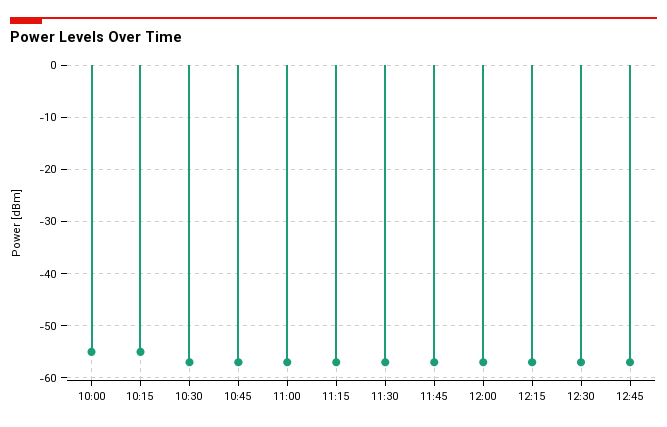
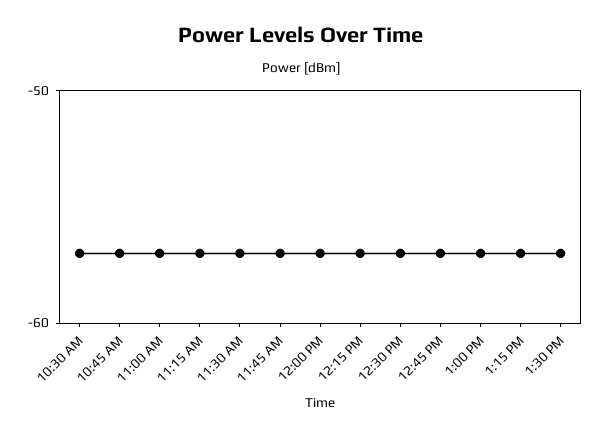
10:00: -55 -> none
10:15: -55 -> none
1:00 PM: none -> -57
1:15 PM: none -> -57
1:30 PM: none -> -57

